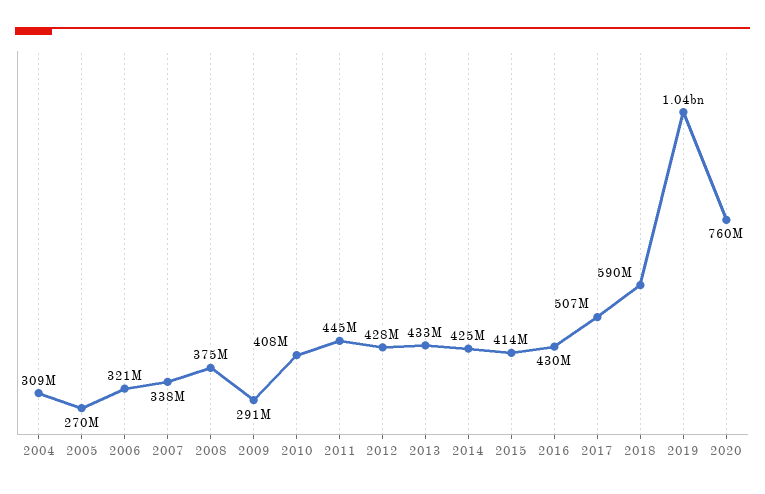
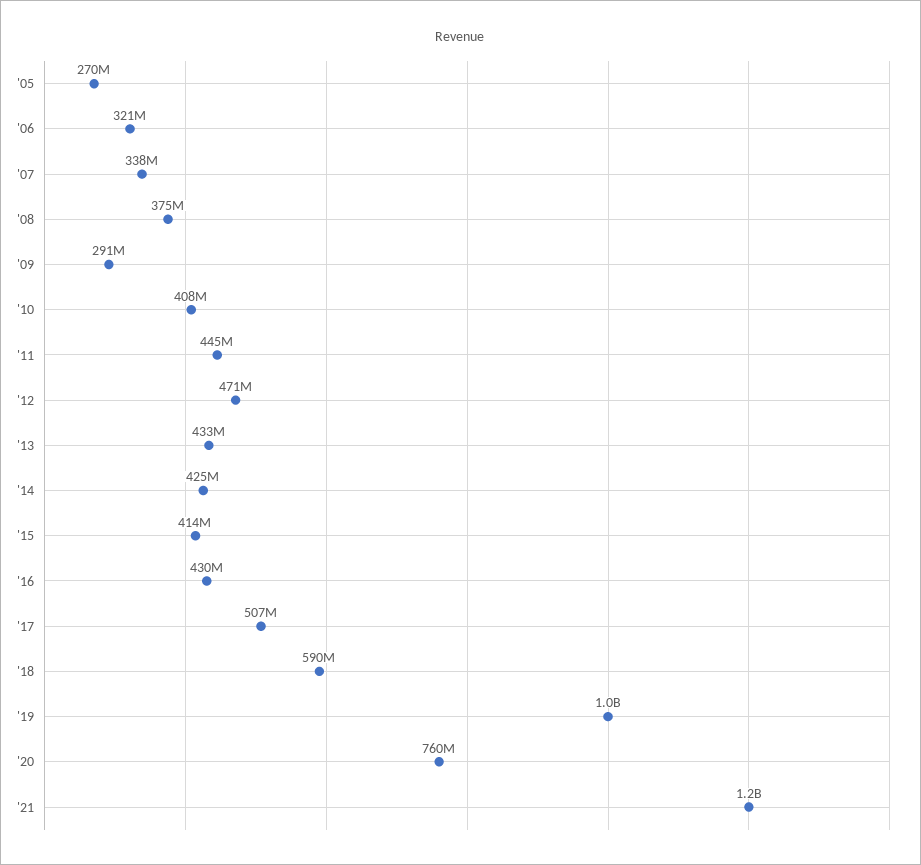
2004: 309000000 -> none
2012: 428000000 -> 471000000
'21: none -> 1200000000

